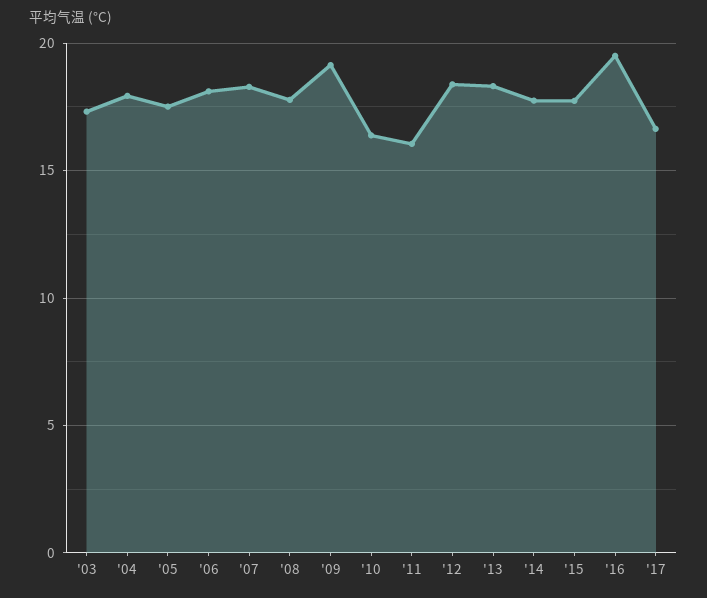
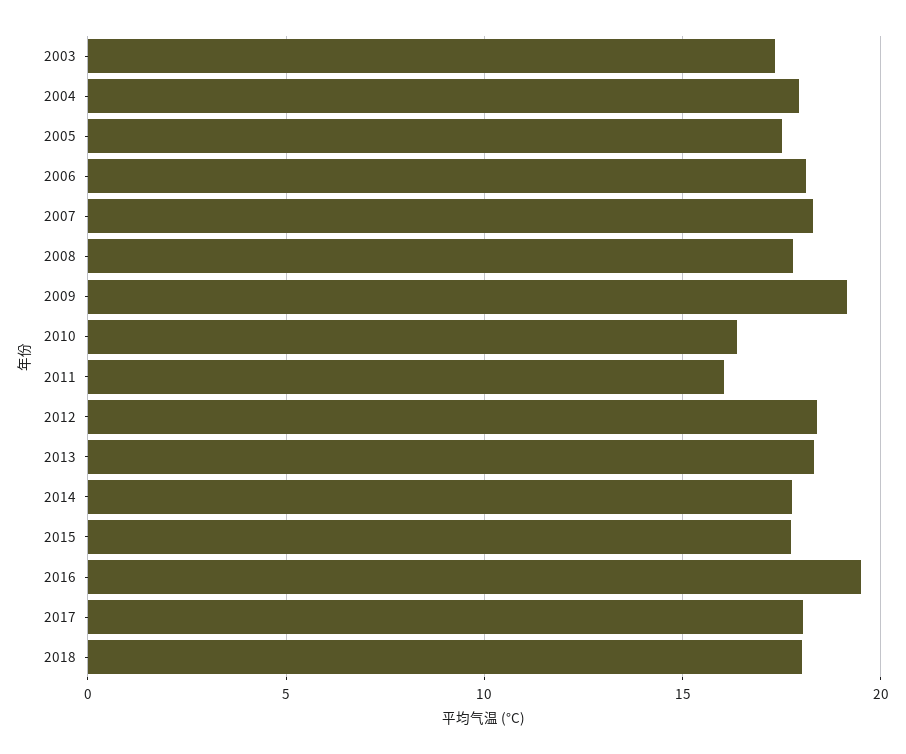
'17: 16.5 -> 18
2018: none -> 18

